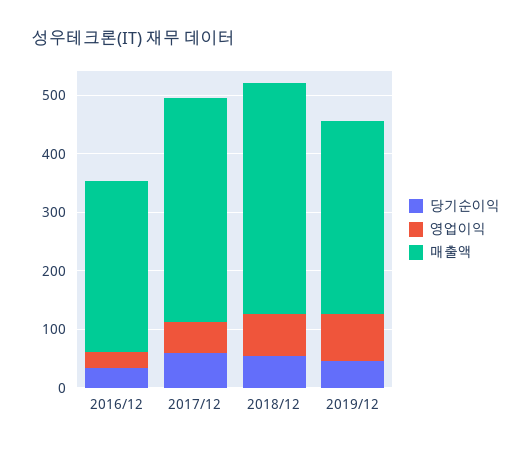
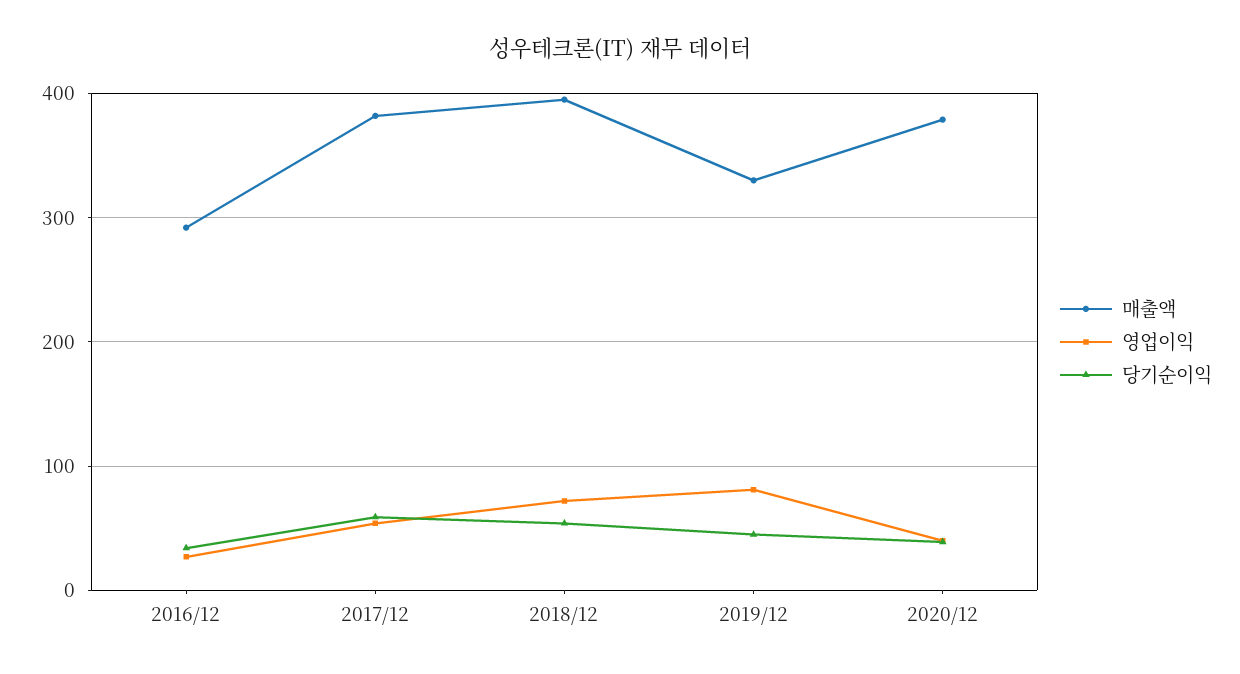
매출액, 2020/12: none -> 380
영업이익, 2020/12: none -> 40
당기순이익, 2020/12: none -> 40

